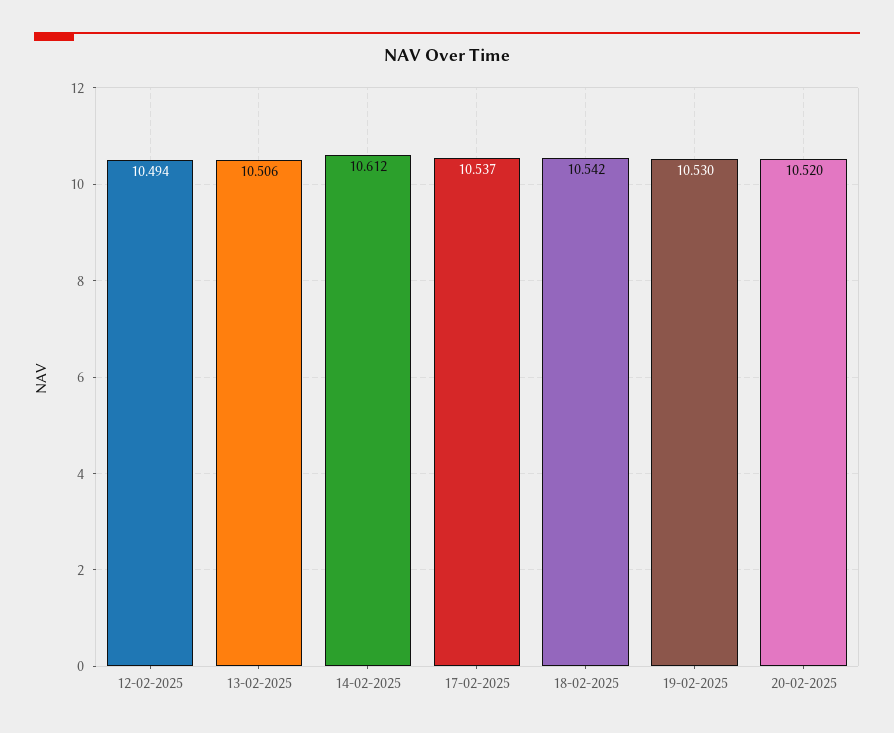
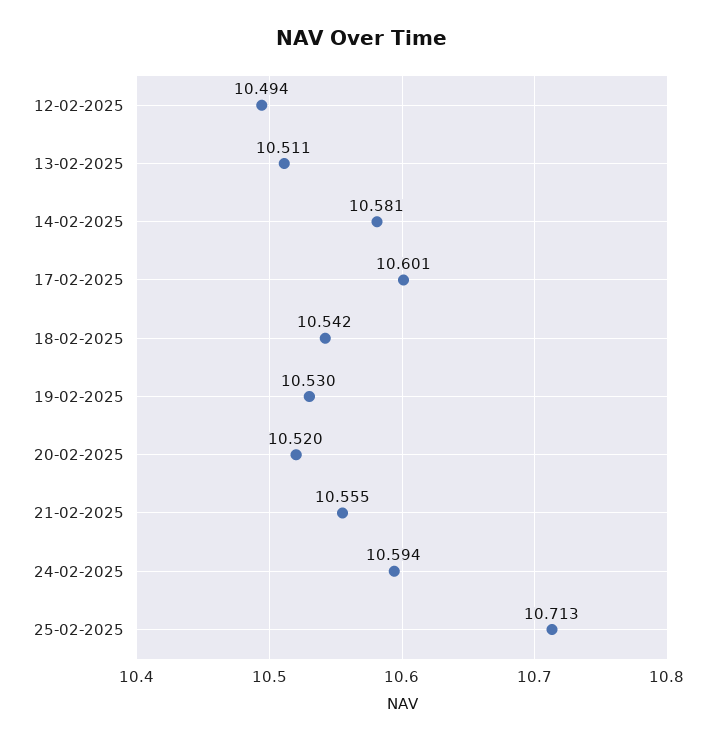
13-02-2025: 10.506 -> 10.511
14-02-2025: 10.612 -> 10.581
17-02-2025: 10.537 -> 10.601
21-02-2025: none -> 10.555
24-02-2025: none -> 10.594
25-02-2025: none -> 10.713

